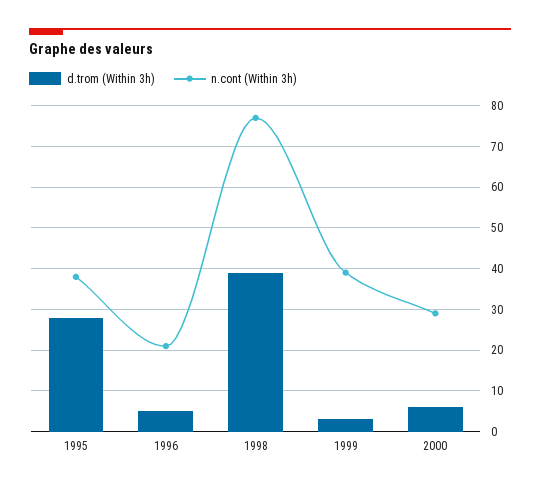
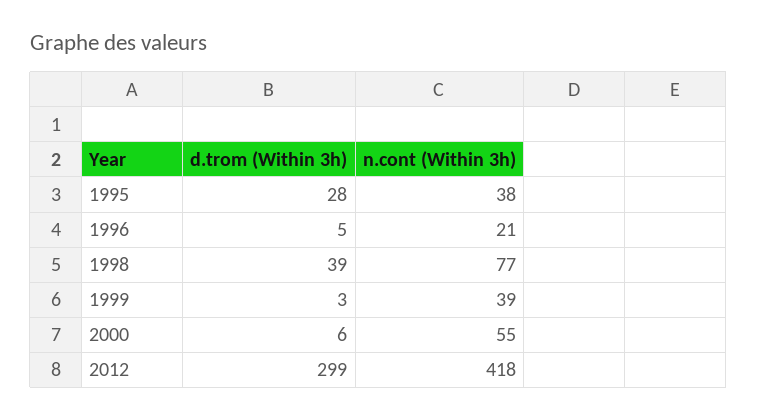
n.cont (Within 3h), 2000: 30 -> 55
d.trom (Within 3h), 2012: none -> 299
n.cont (Within 3h), 2012: none -> 418

